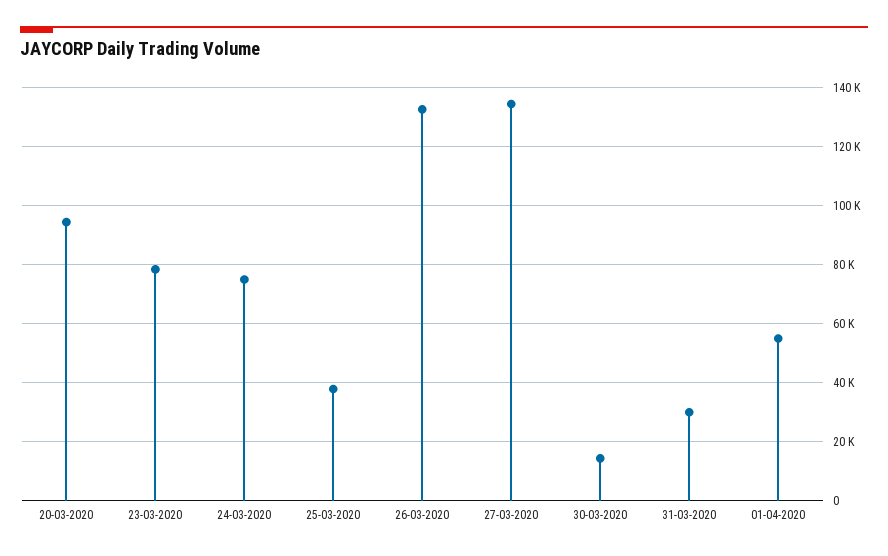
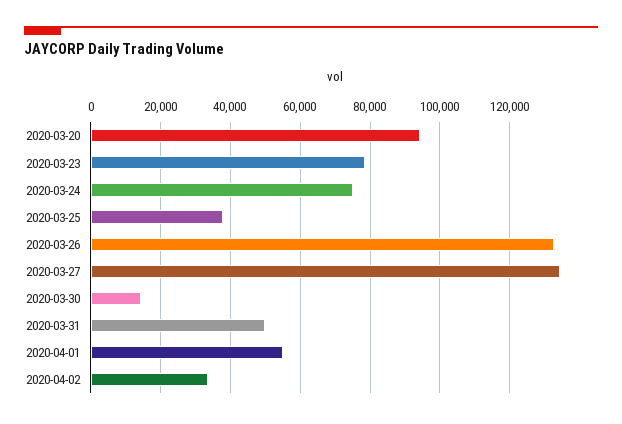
31-03-2020: 30000 -> 50000
2020-04-02: none -> 34000

